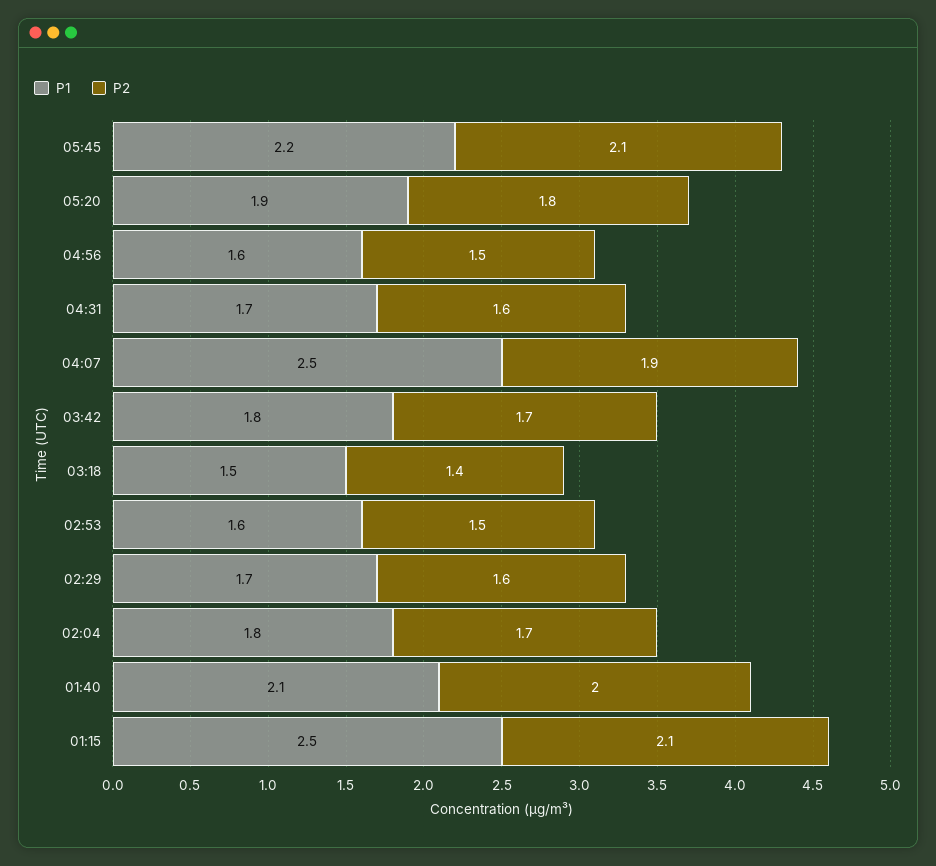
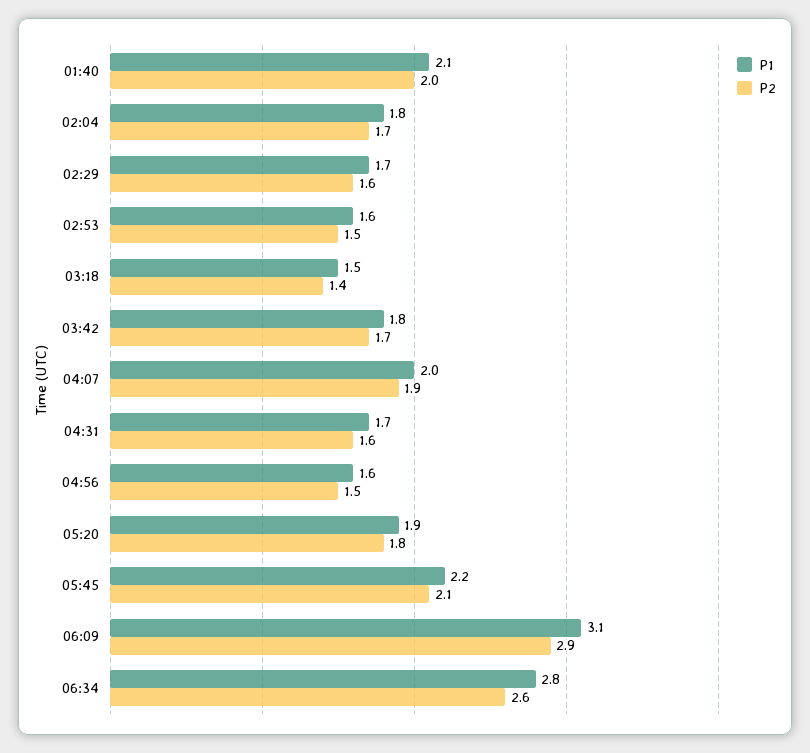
P1, 04:07: 2.5 -> 2
P1, 01:15: 2.5 -> none
P2, 01:15: 2.1 -> none
P1, 06:09: none -> 3.1
P2, 06:09: none -> 2.9
P1, 06:34: none -> 2.8
P2, 06:34: none -> 2.6

